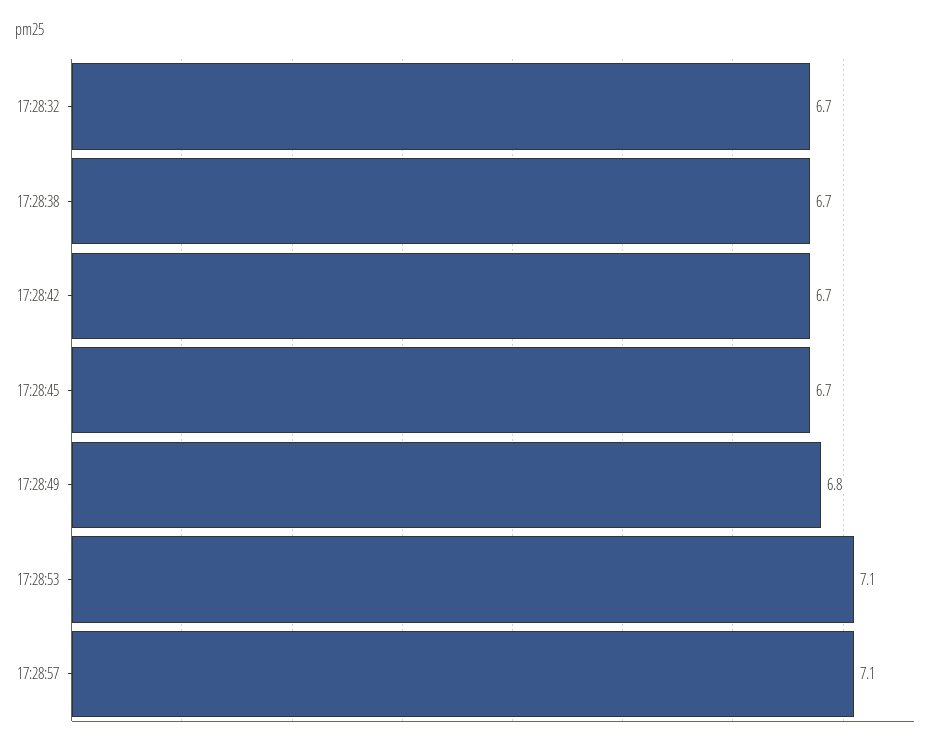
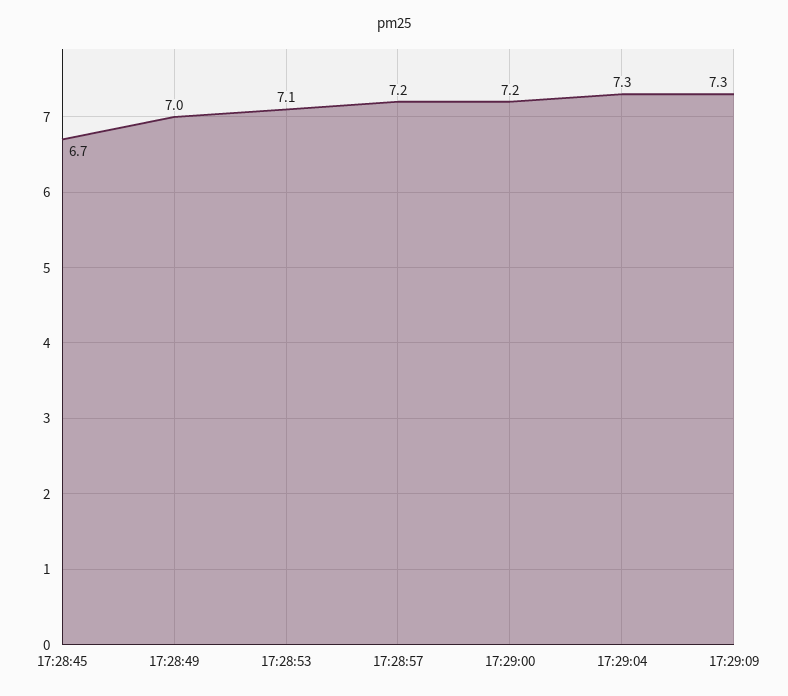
17:28:32: 6.7 -> none
17:28:38: 6.7 -> none
17:28:42: 6.7 -> none
17:28:49: 6.8 -> 7
17:28:57: 7.1 -> 7.2
17:29:00: none -> 7.2
17:29:04: none -> 7.3
17:29:09: none -> 7.3

